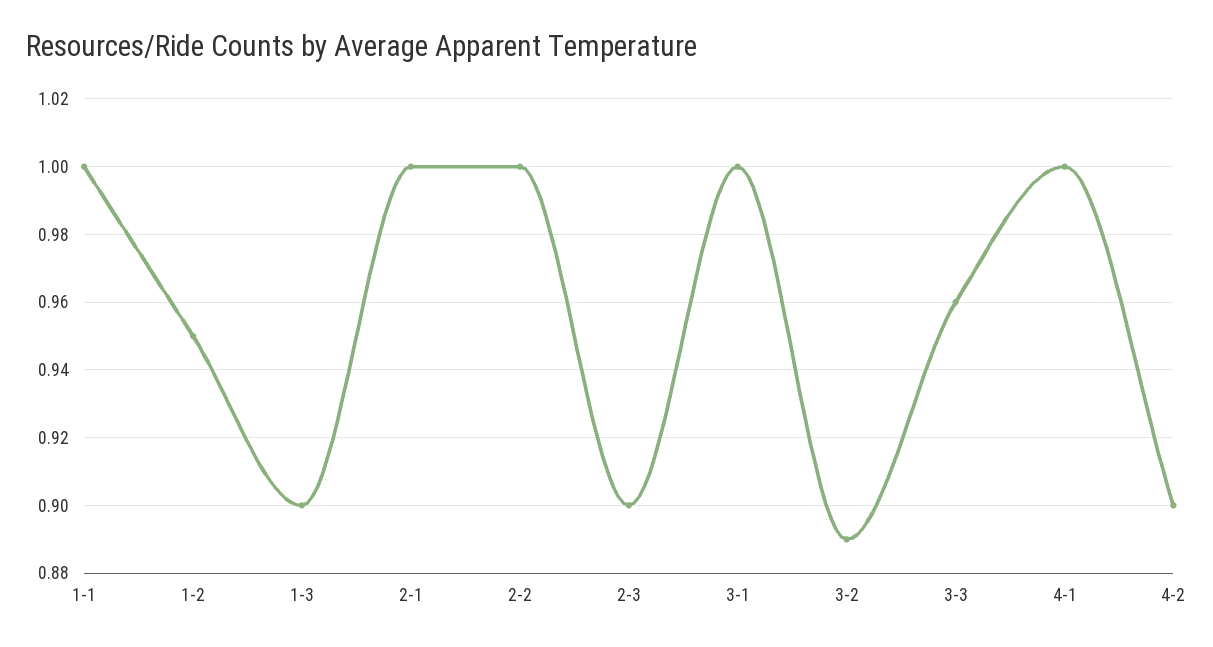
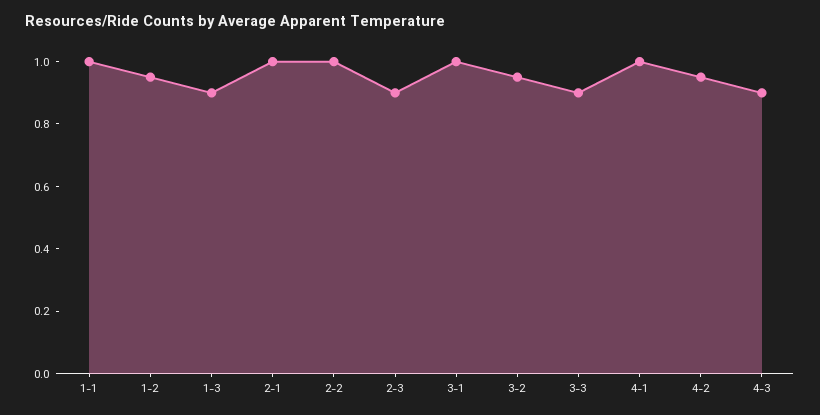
3-2: 0.89 -> 0.95
3-3: 0.96 -> 0.9
4-2: 0.9 -> 0.95
4-3: none -> 0.9

